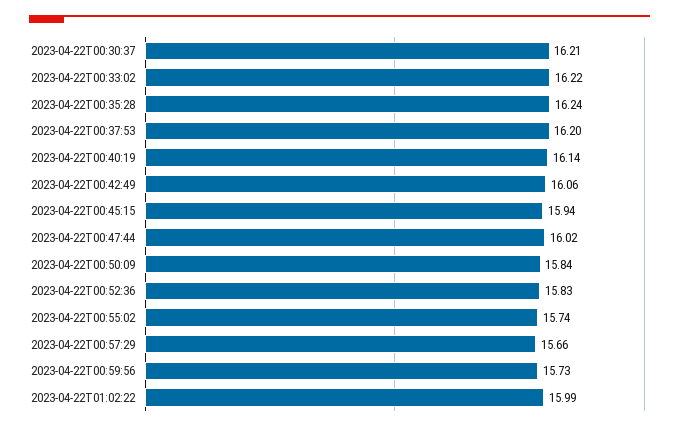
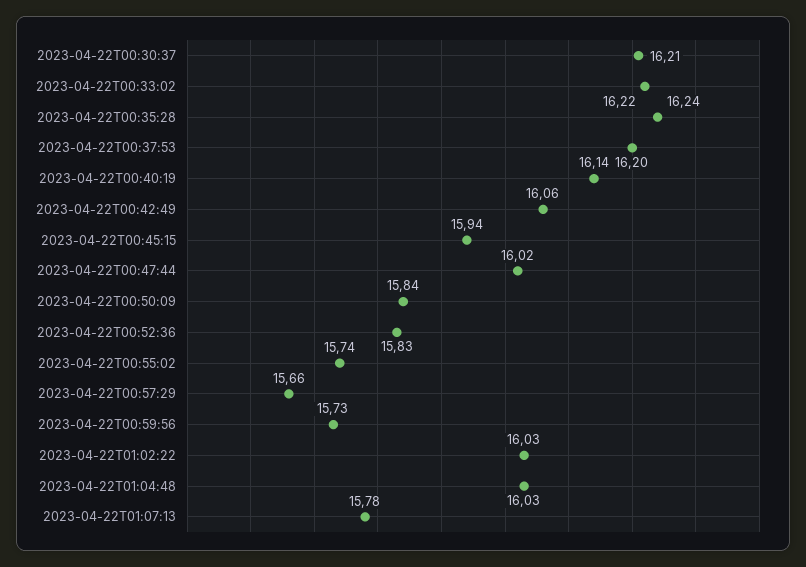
2023-04-22T01:02:22: 15.99 -> 16.03
2023-04-22T01:04:48: none -> 16.03
2023-04-22T01:07:13: none -> 15.78

